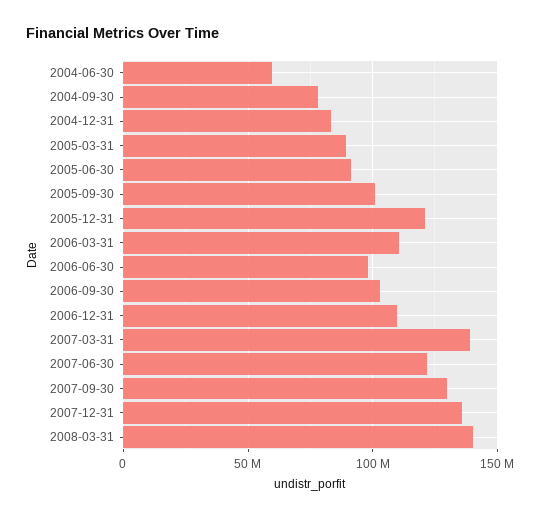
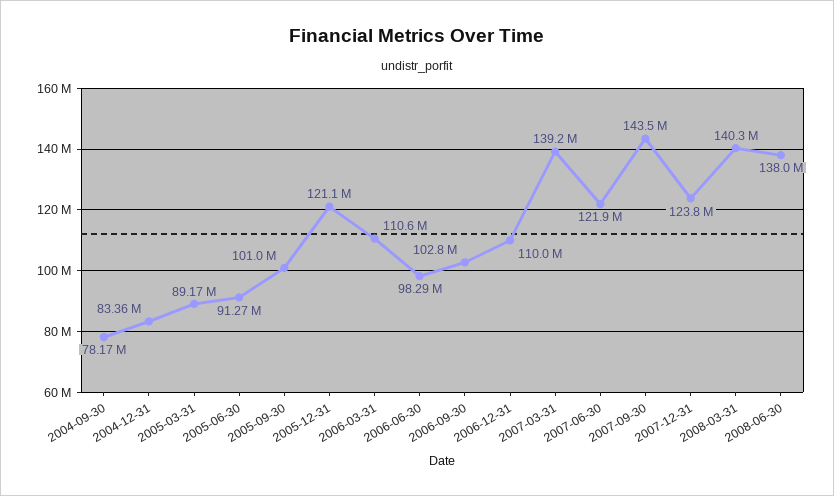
2004-06-30: 60000000 -> none
2007-09-30: 130000000 -> 143500000
2007-12-31: 135000000 -> 123800000
2008-06-30: none -> 138000000

